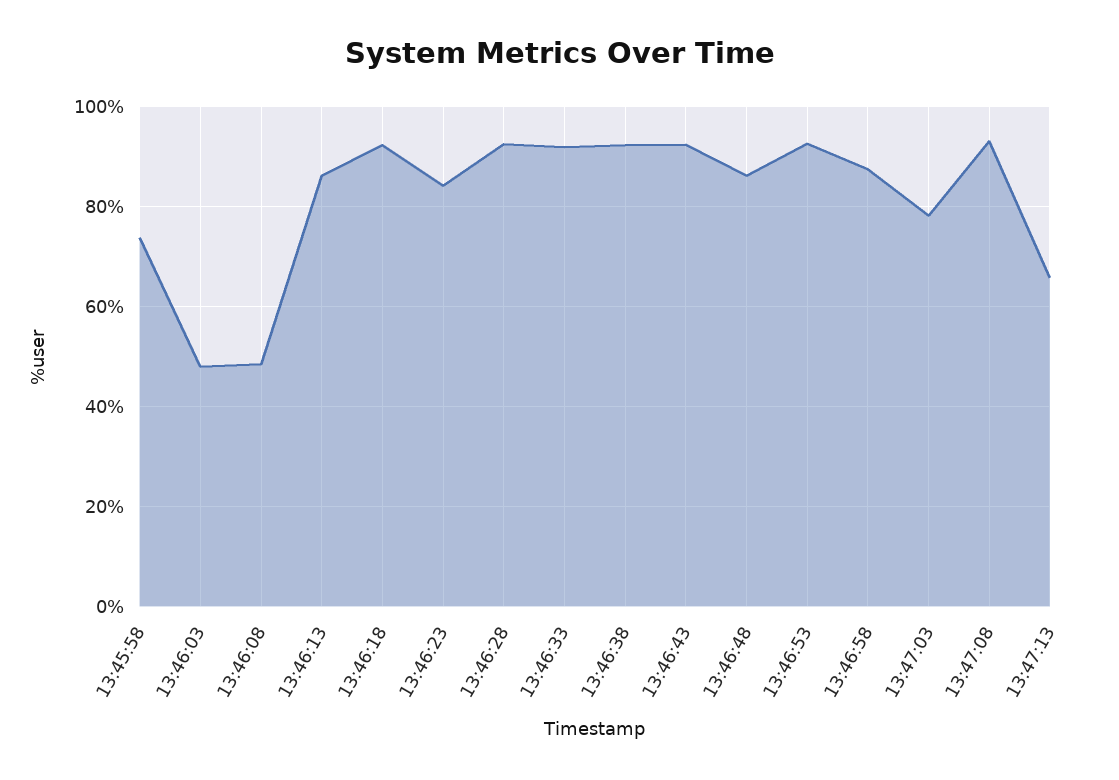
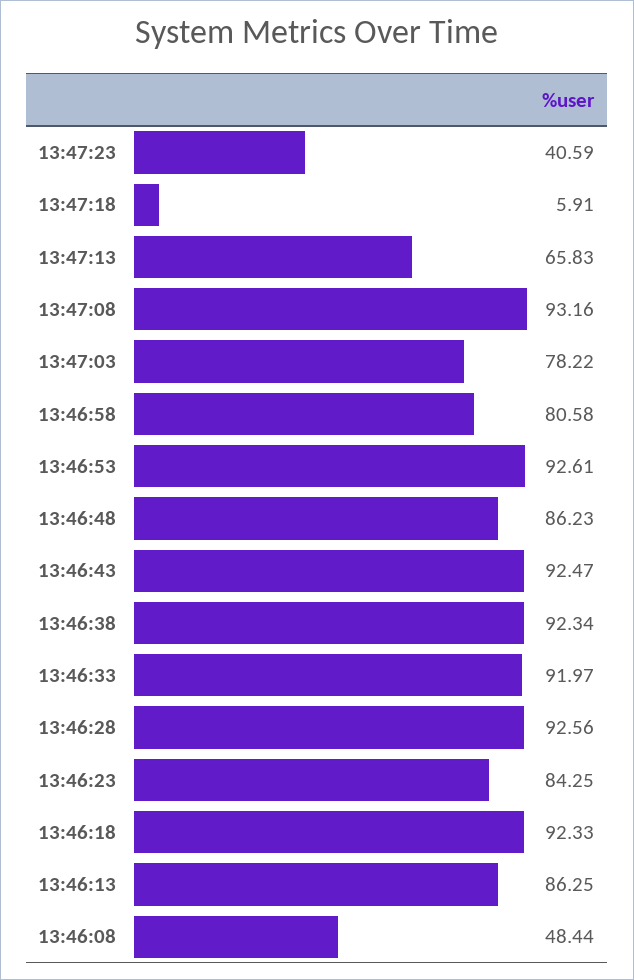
13:45:58: 74 -> none
13:46:03: 48 -> none
13:46:58: 88 -> 80.58
13:47:23: none -> 40.59
13:47:18: none -> 5.91

